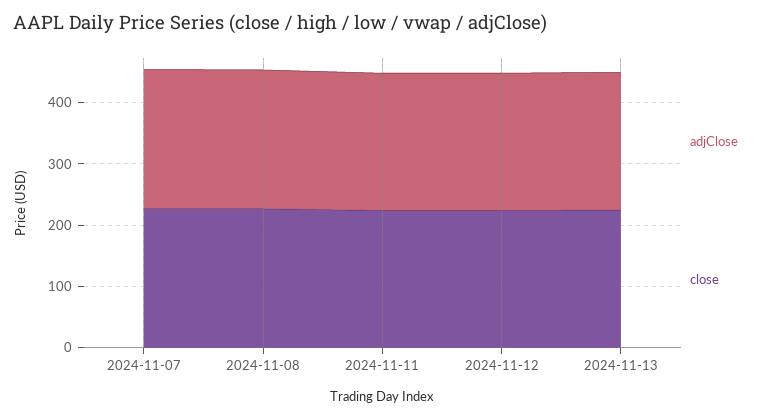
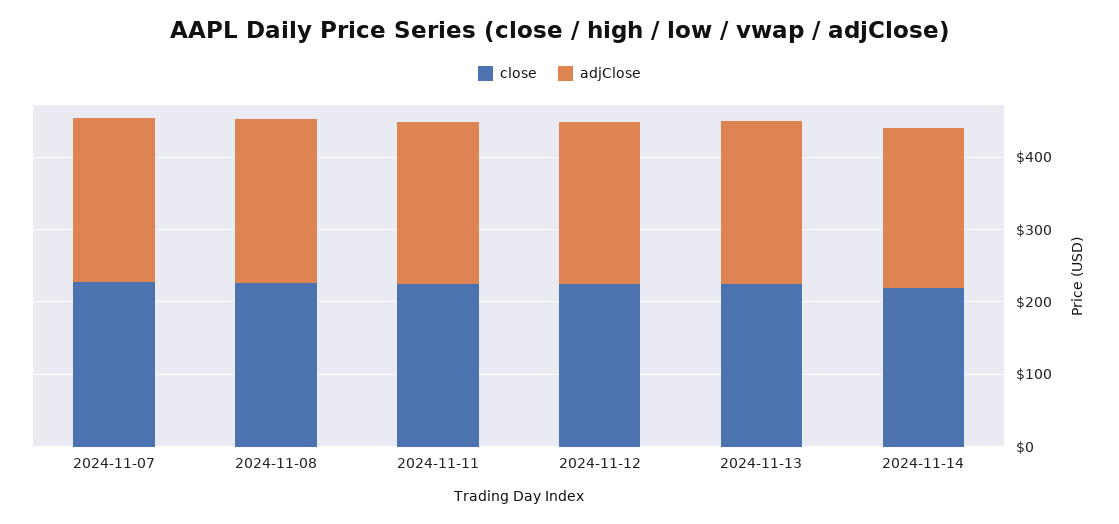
close, 2024-11-14: none -> 220
adjClose, 2024-11-14: none -> 220

